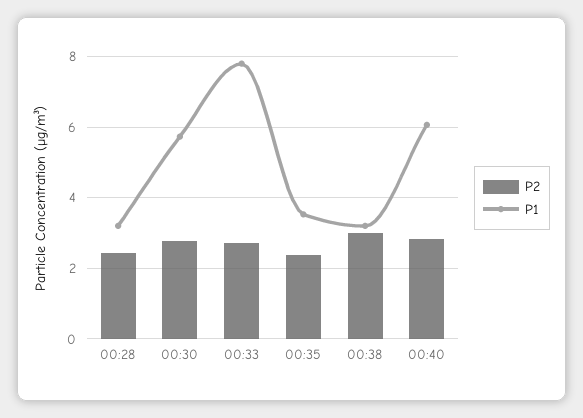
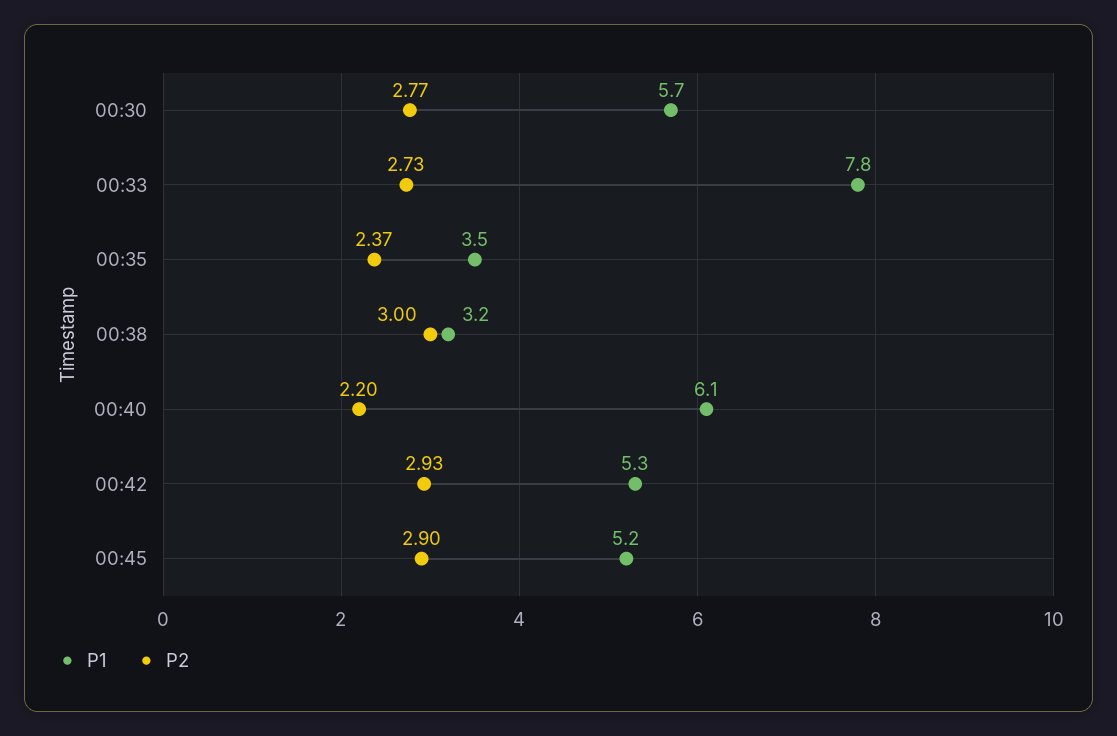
P2, 00:28: 2.4 -> none
P1, 00:28: 3.2 -> none
P2, 00:40: 2.8 -> 2.2
P1, 00:42: none -> 5.3
P2, 00:42: none -> 2.93
P1, 00:45: none -> 5.2
P2, 00:45: none -> 2.9

